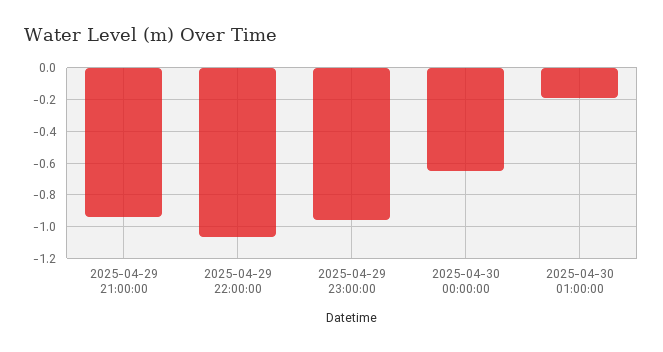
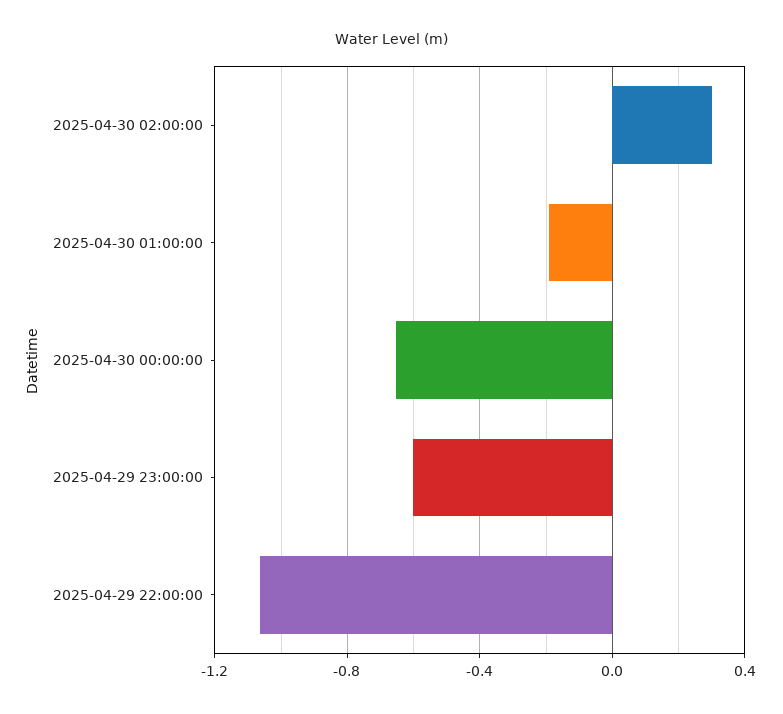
2025-04-29 21:00:00: -0.95 -> none
2025-04-29 23:00:00: -0.95 -> -0.6
2025-04-30 02:00:00: none -> 0.3

